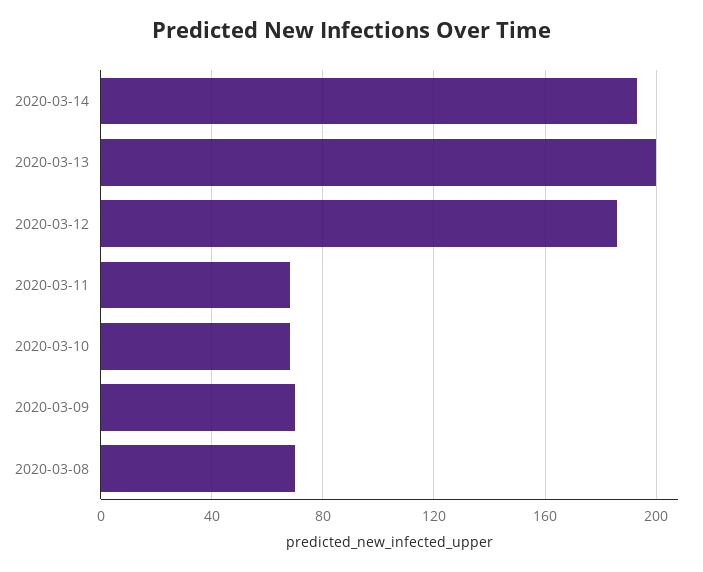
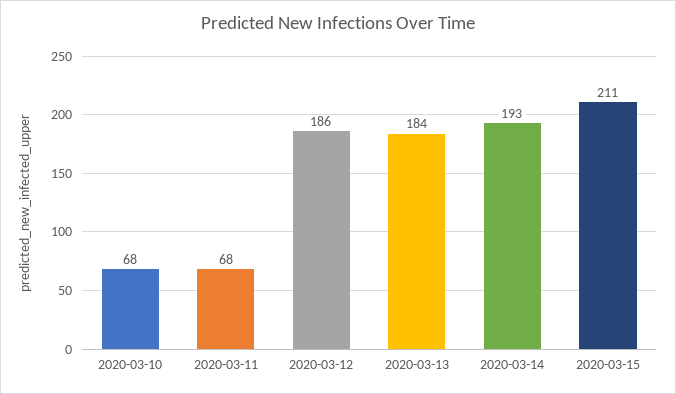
2020-03-13: 200 -> 184
2020-03-09: 70 -> none
2020-03-08: 70 -> none
2020-03-15: none -> 211

